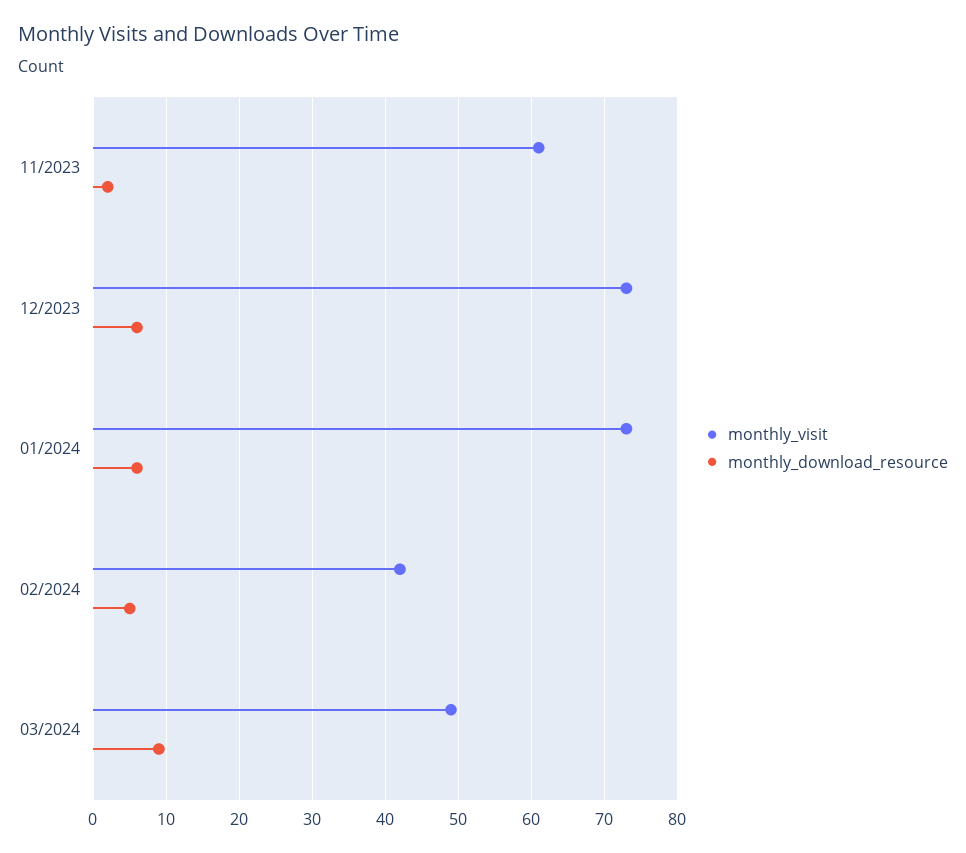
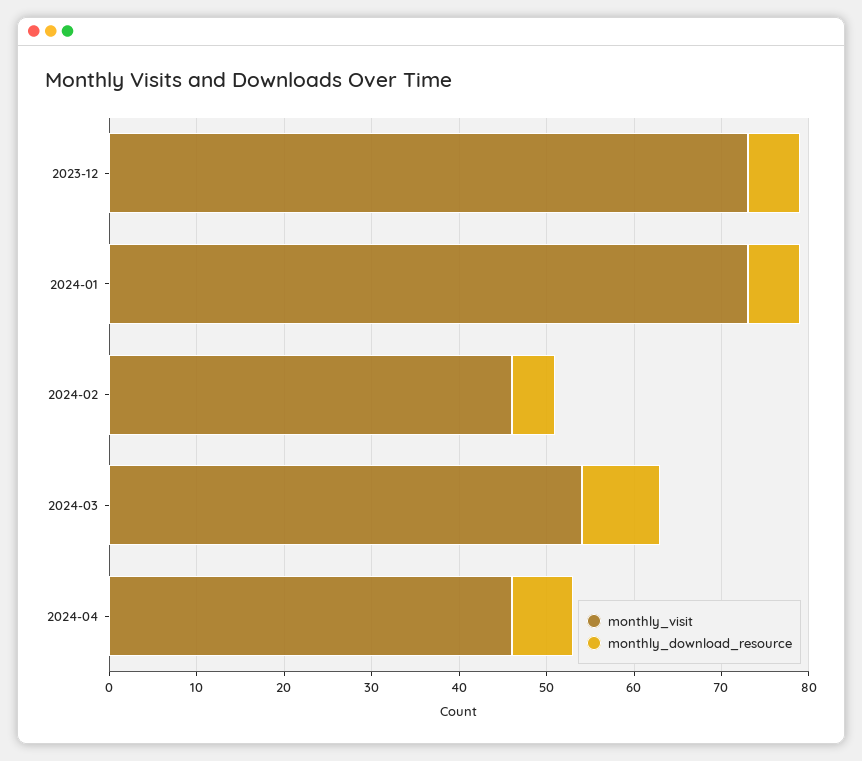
monthly_visit, 11/2023: 61 -> none
monthly_download_resource, 11/2023: 2 -> none
monthly_visit, 02/2024: 42 -> 46
monthly_visit, 03/2024: 49 -> 54
monthly_visit, 2024-04: none -> 46
monthly_download_resource, 2024-04: none -> 7

